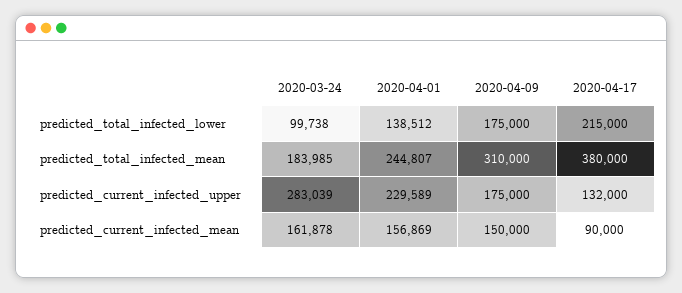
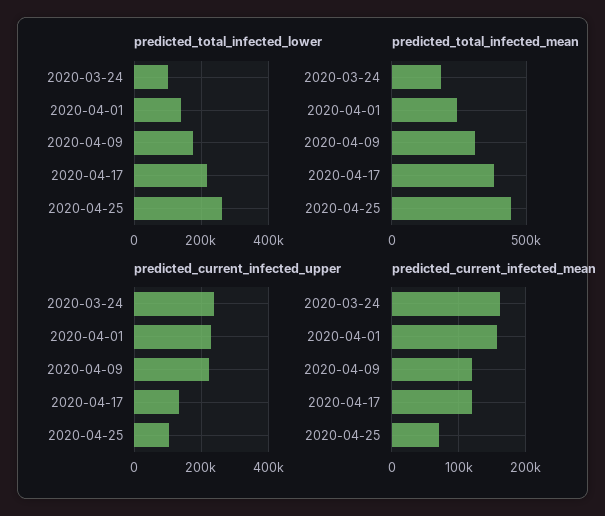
predicted_current_infected_upper, 2020-03-24: 283039 -> 240000
predicted_current_infected_upper, 2020-04-09: 175000 -> 220000
predicted_current_infected_mean, 2020-04-09: 150000 -> 120000
predicted_current_infected_mean, 2020-04-17: 90000 -> 120000
predicted_total_infected_lower, 2020-04-25: none -> 260000
predicted_total_infected_mean, 2020-04-25: none -> 450000
predicted_current_infected_upper, 2020-04-25: none -> 100000
predicted_current_infected_mean, 2020-04-25: none -> 70000

